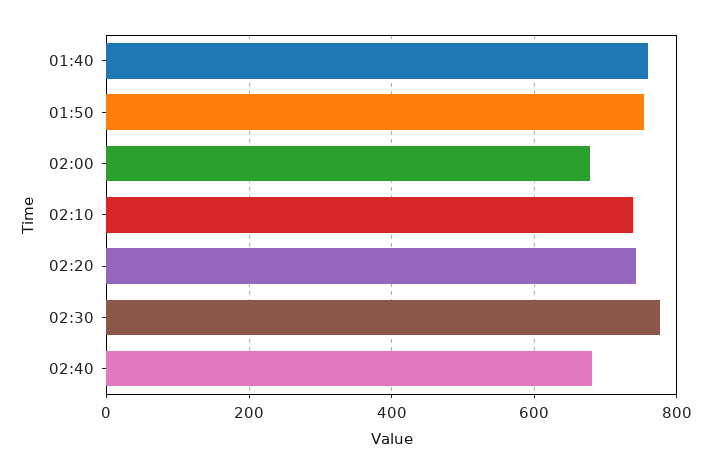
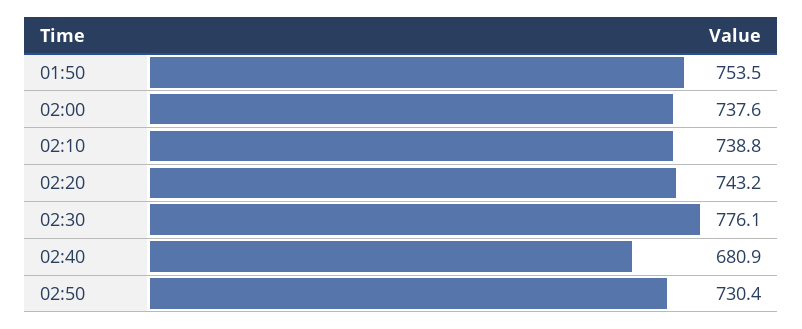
01:40: 760 -> none
02:00: 680 -> 737.6
02:50: none -> 730.4

